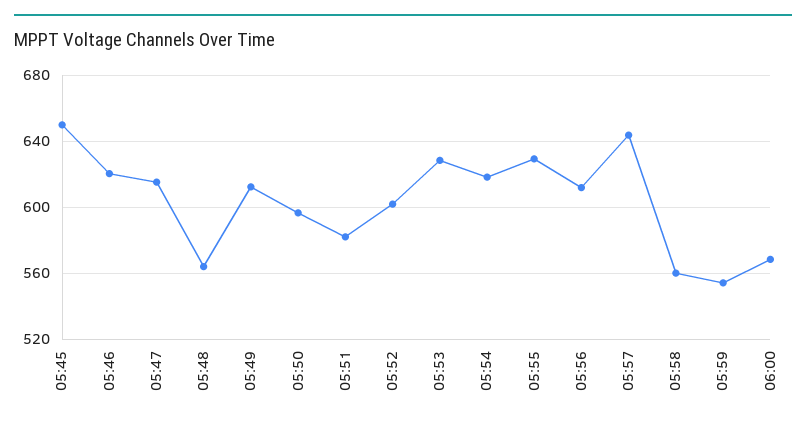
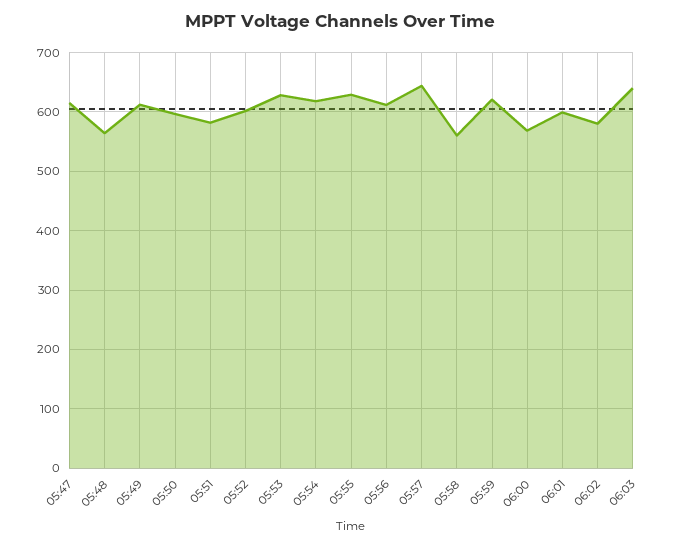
05:45: 650 -> none
05:46: 620 -> none
05:59: 555 -> 620
06:01: none -> 600
06:02: none -> 580
06:03: none -> 640

